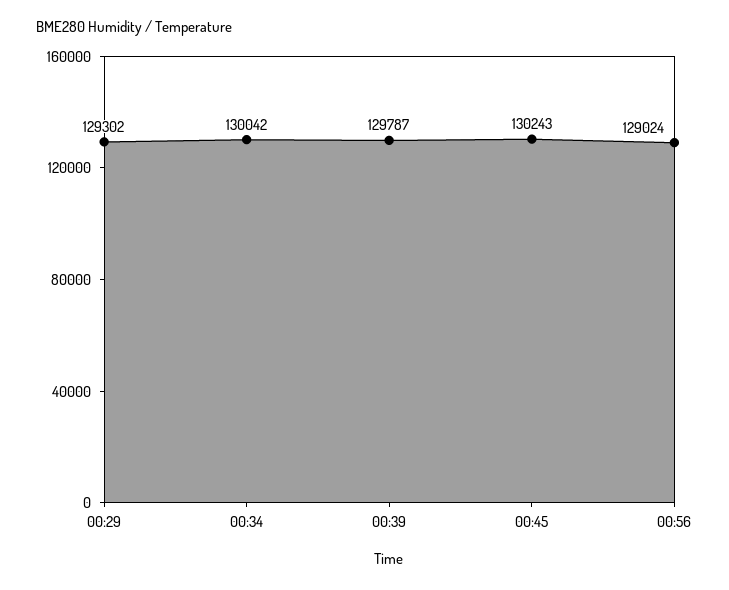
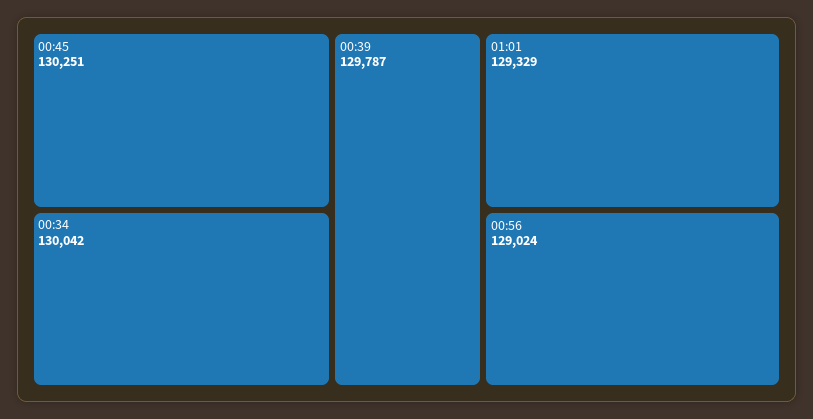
00:29: 129302 -> none
00:45: 130243 -> 130251
01:01: none -> 129329

